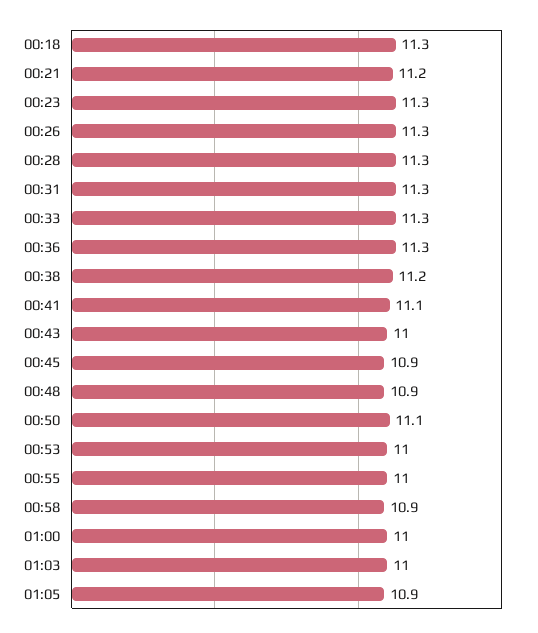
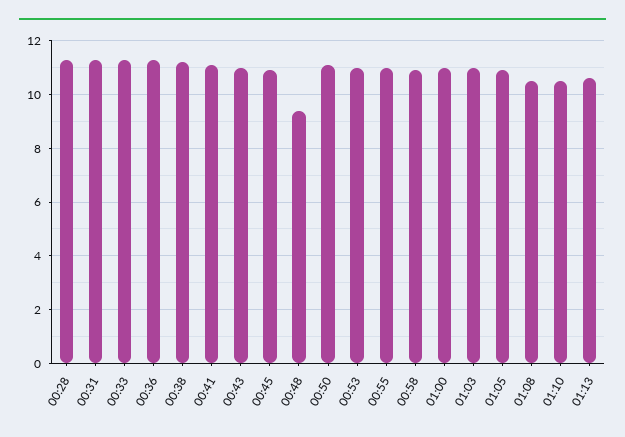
00:18: 11.3 -> none
00:21: 11.2 -> none
00:23: 11.3 -> none
00:26: 11.3 -> none
00:48: 10.9 -> 9.5
01:08: none -> 10.5
01:10: none -> 10.5
01:13: none -> 10.5

